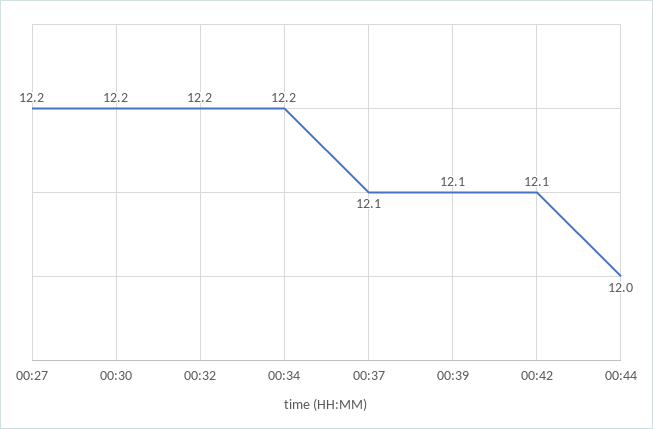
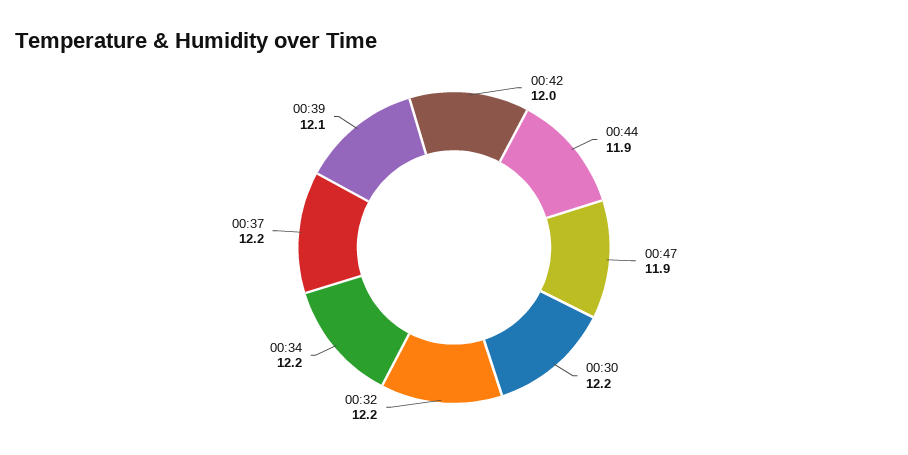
00:27: 12.2 -> none
00:37: 12.1 -> 12.2
00:42: 12.1 -> 12
00:44: 12 -> 11.9
00:47: none -> 11.9

